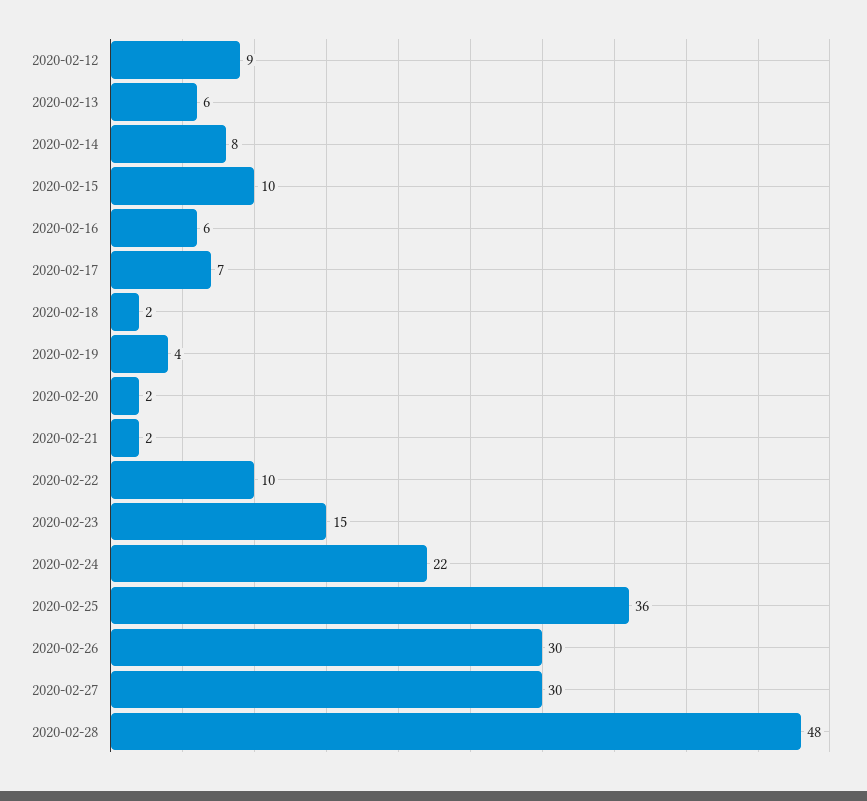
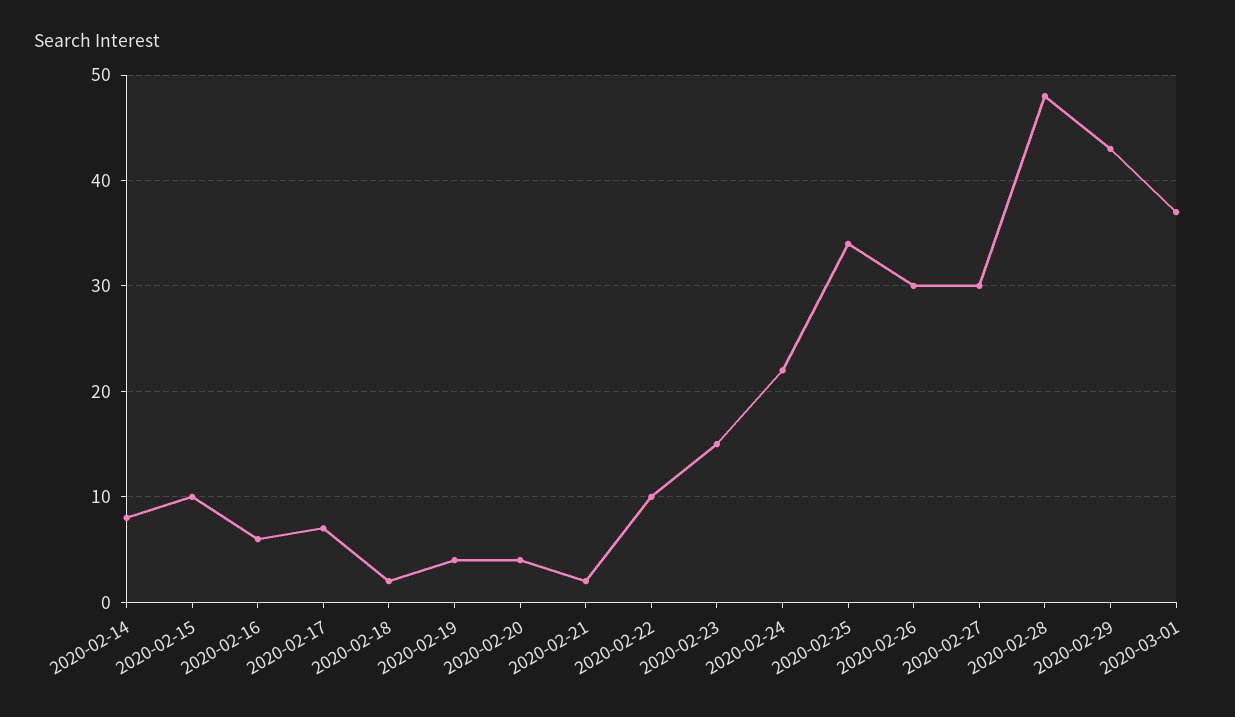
2020-02-12: 9 -> none
2020-02-13: 6 -> none
2020-02-20: 2 -> 4
2020-02-25: 36 -> 34
2020-02-29: none -> 43
2020-03-01: none -> 37

